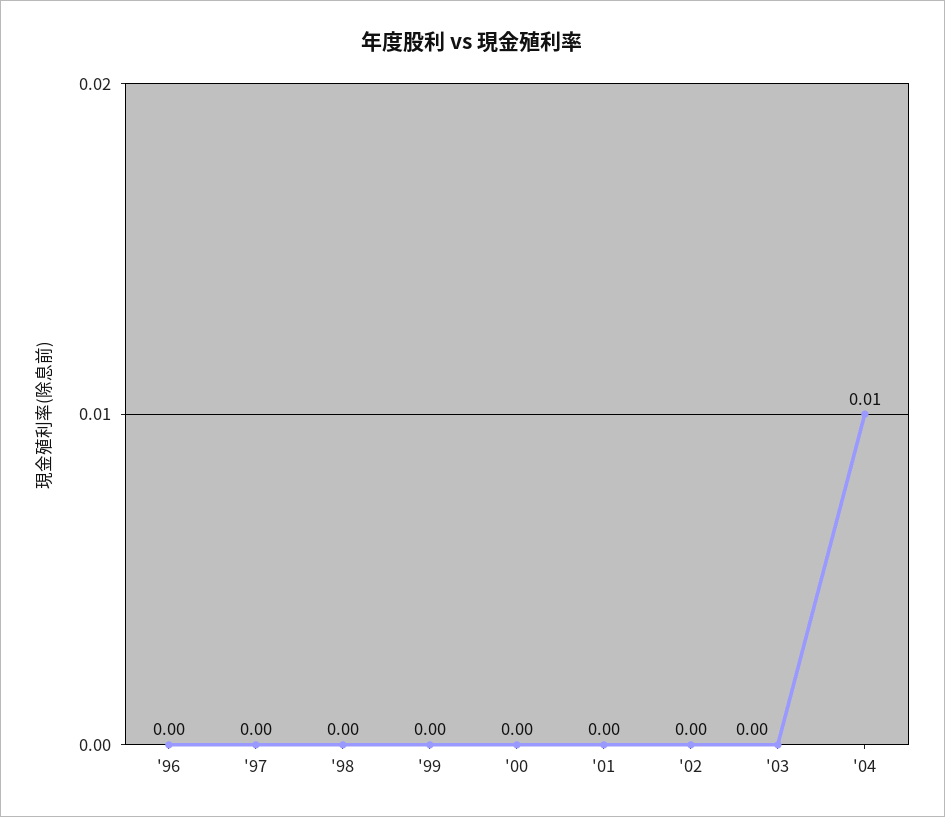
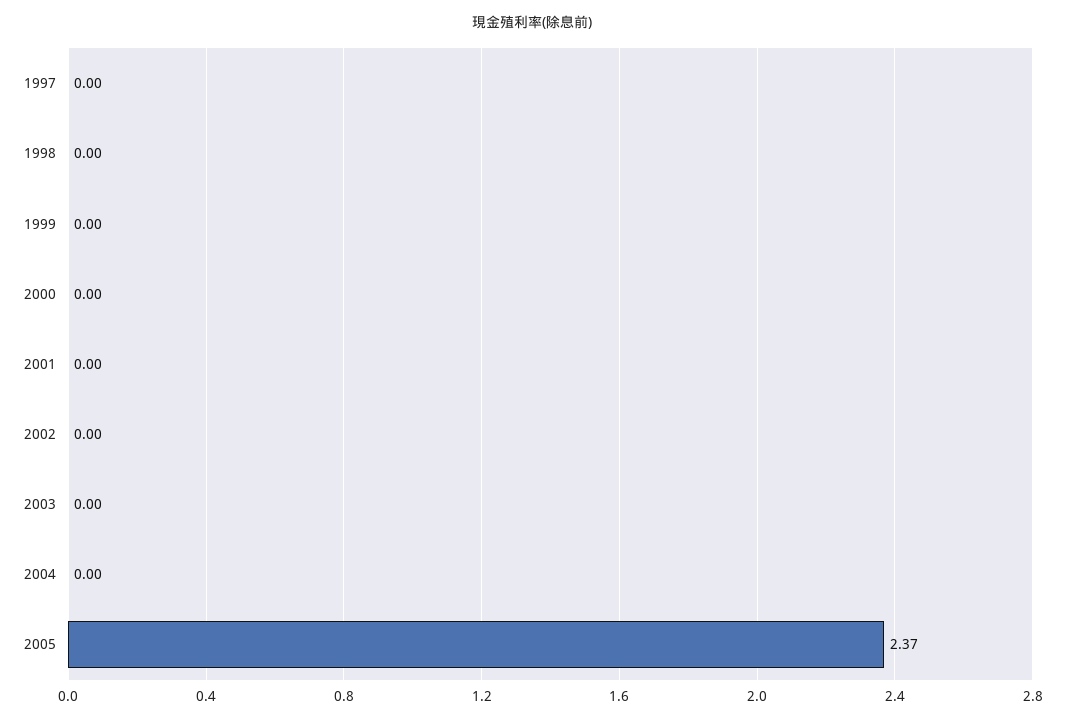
'96: 0 -> none
'04: 0.01 -> 0
2005: none -> 2.37

